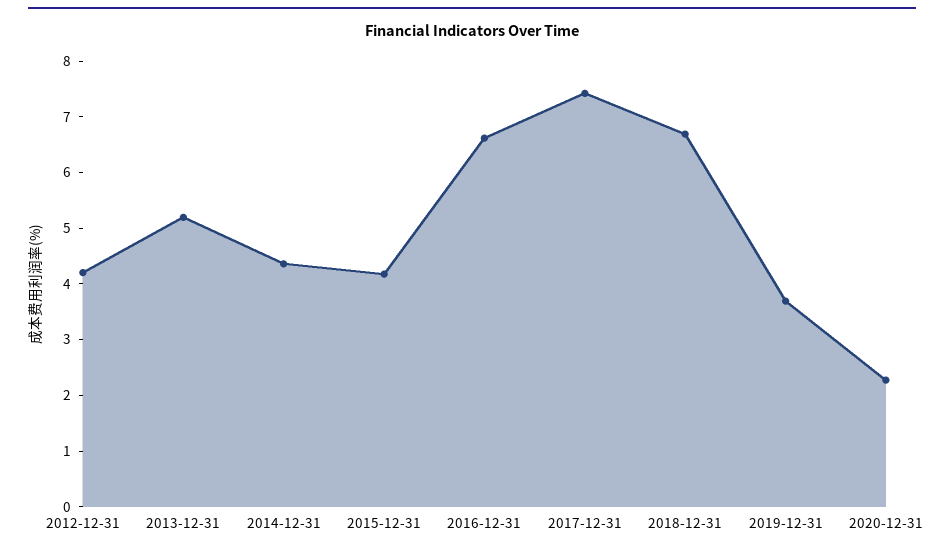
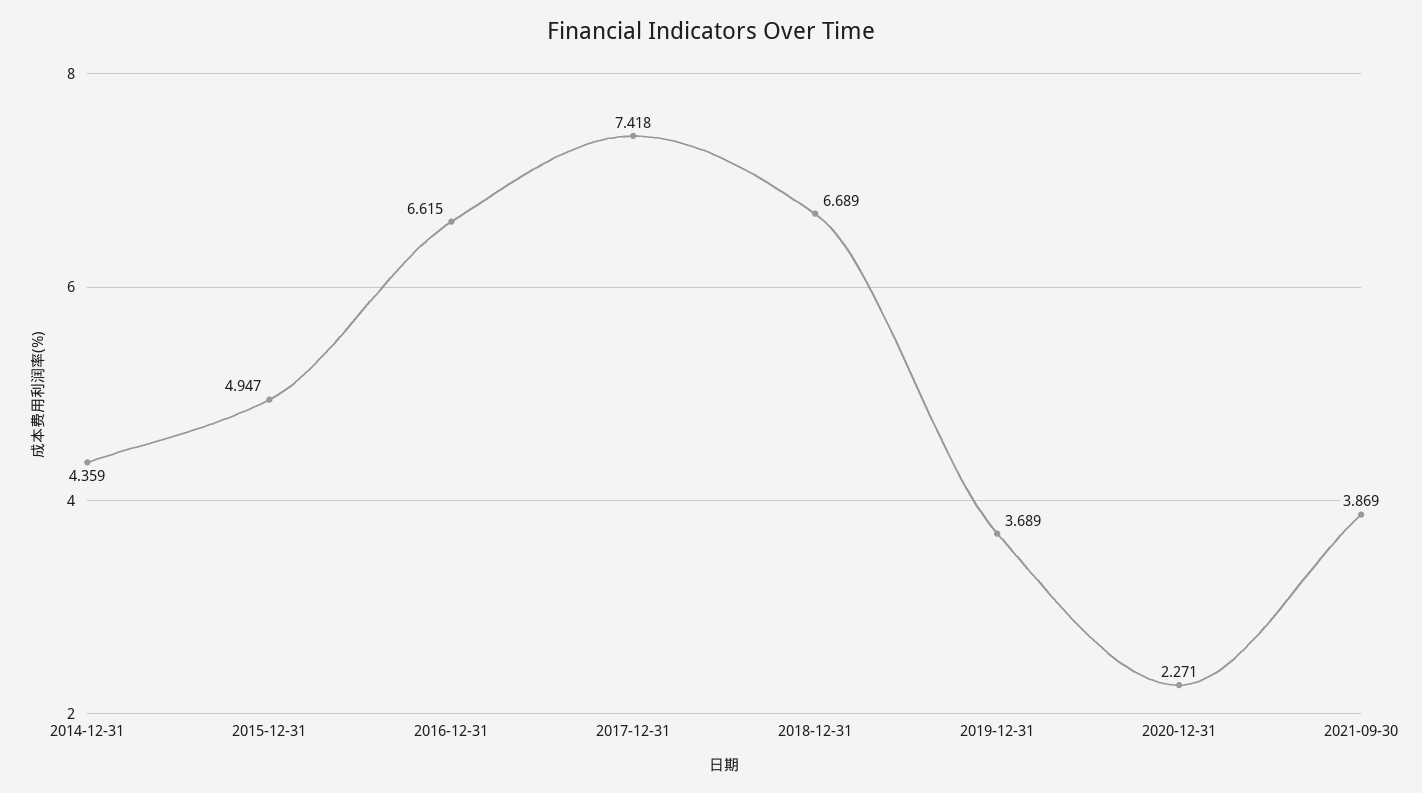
2012-12-31: 4.2 -> none
2013-12-31: 5.2 -> none
2015-12-31: 4.2 -> 4.947
2021-09-30: none -> 3.869

